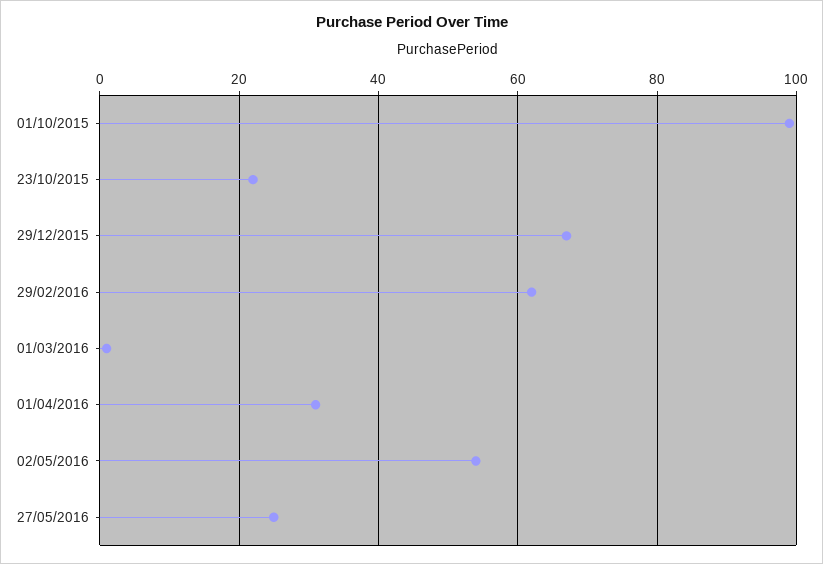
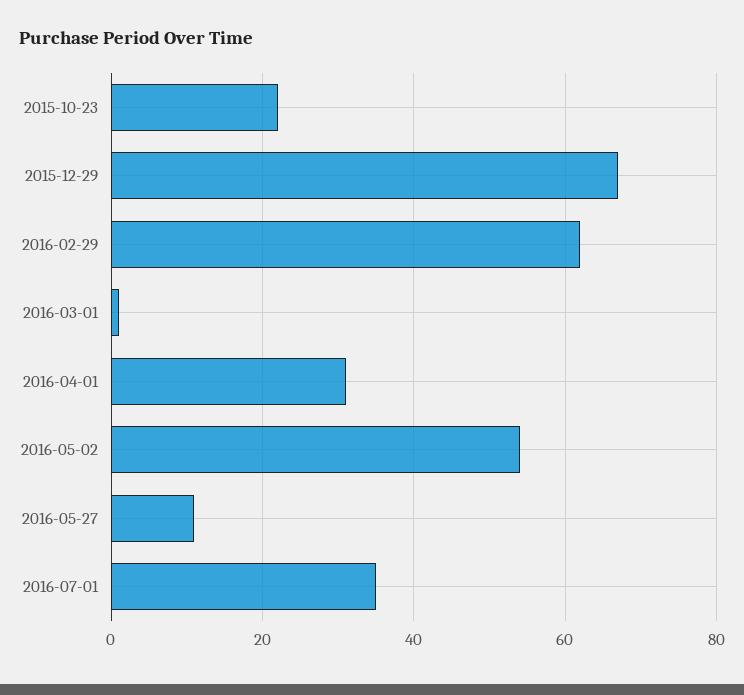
01/10/2015: 100 -> none
27/05/2016: 25 -> 10
2016-07-01: none -> 35

